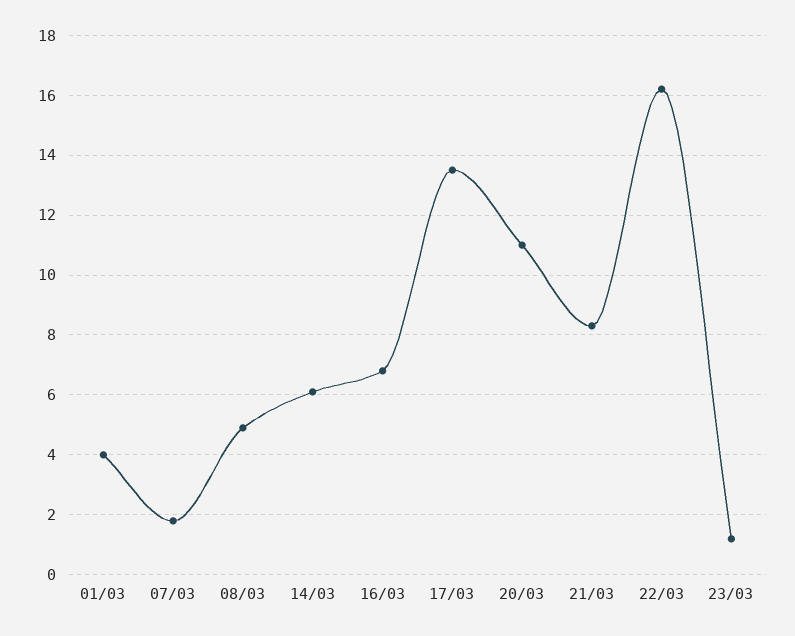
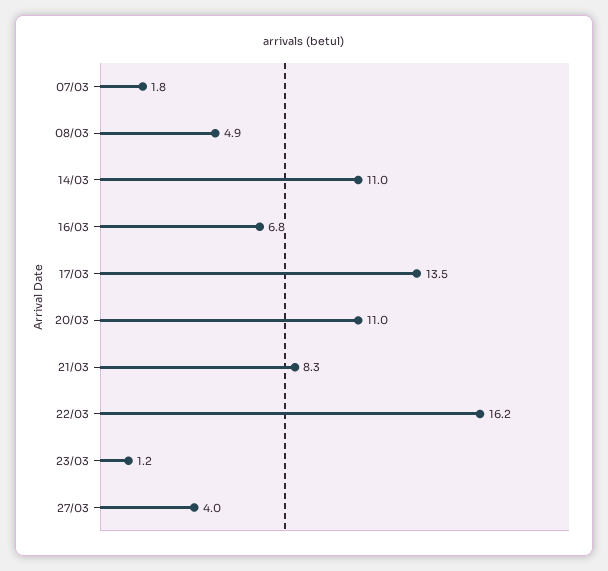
01/03: 4 -> none
14/03: 6 -> 11
27/03: none -> 4

